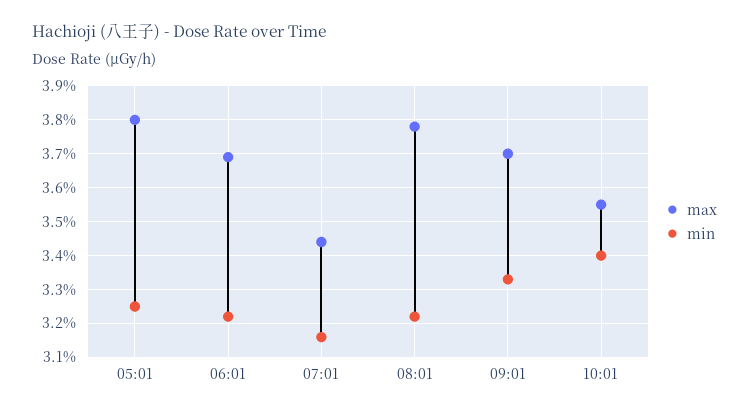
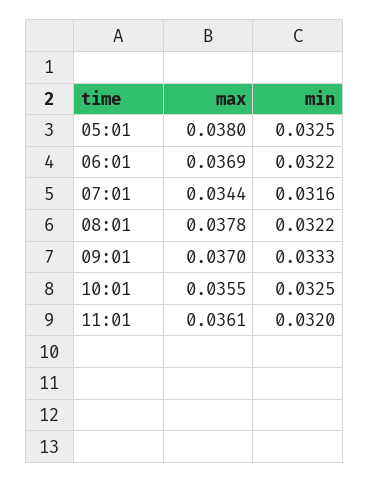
min, 10:01: 0.034 -> 0.0325
max, 11:01: none -> 0.0361
min, 11:01: none -> 0.032

